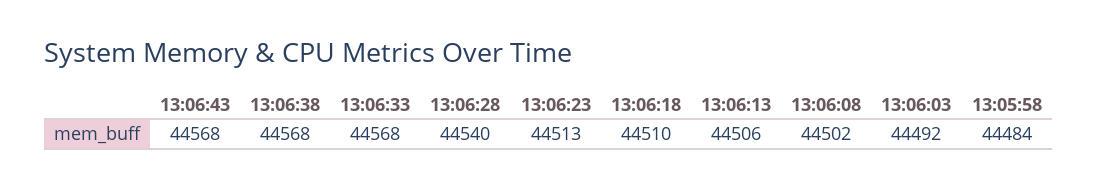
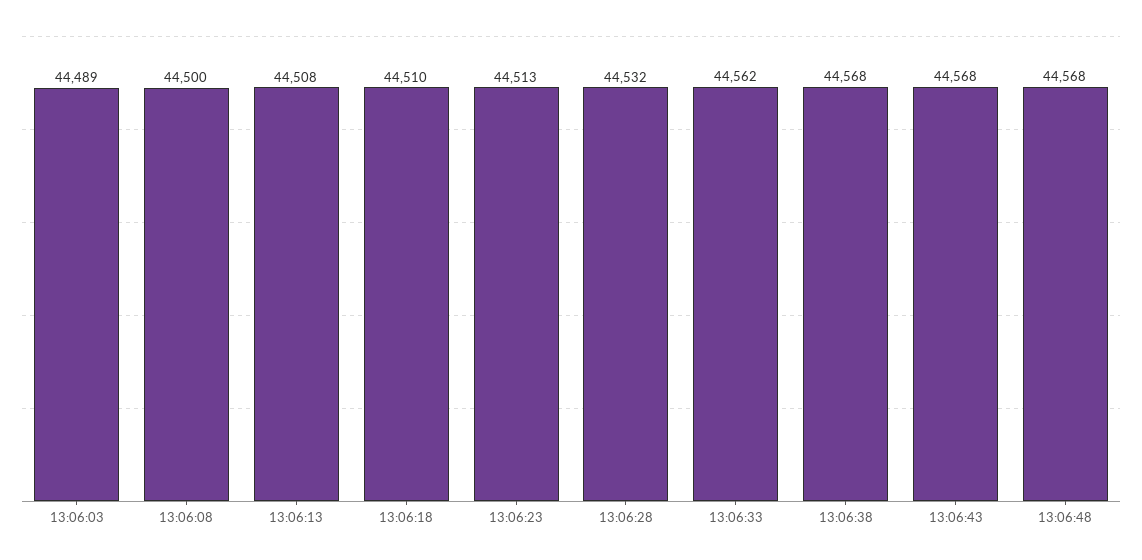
13:06:33: 44568 -> 44562
13:06:28: 44540 -> 44532
13:06:13: 44506 -> 44508
13:06:08: 44502 -> 44500
13:06:03: 44492 -> 44489
13:05:58: 44484 -> none
13:06:48: none -> 44568

